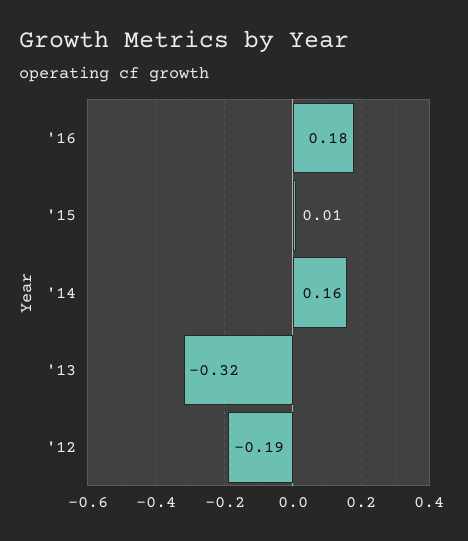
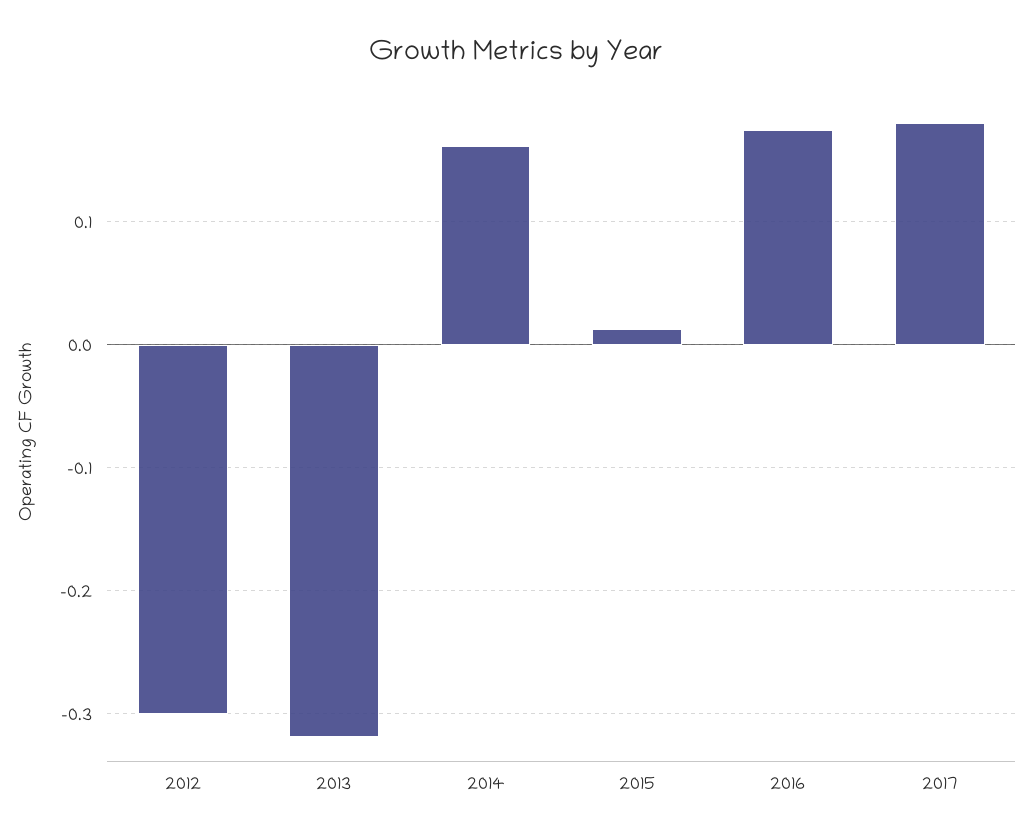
'12: -0.19 -> -0.3
2017: none -> 0.18

